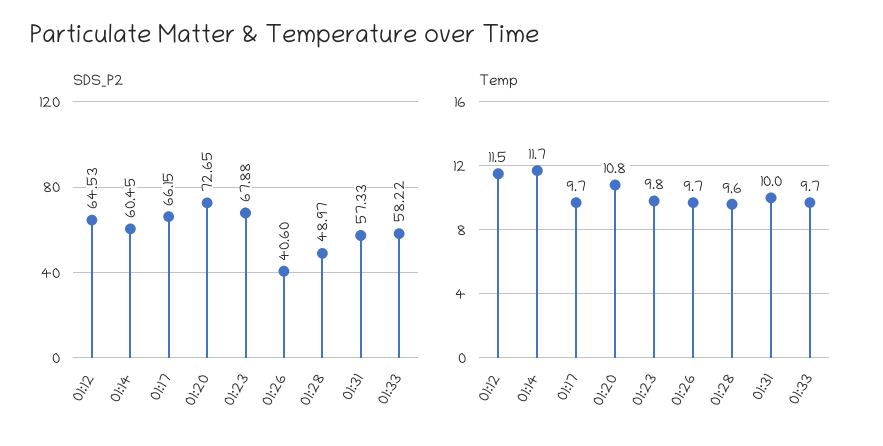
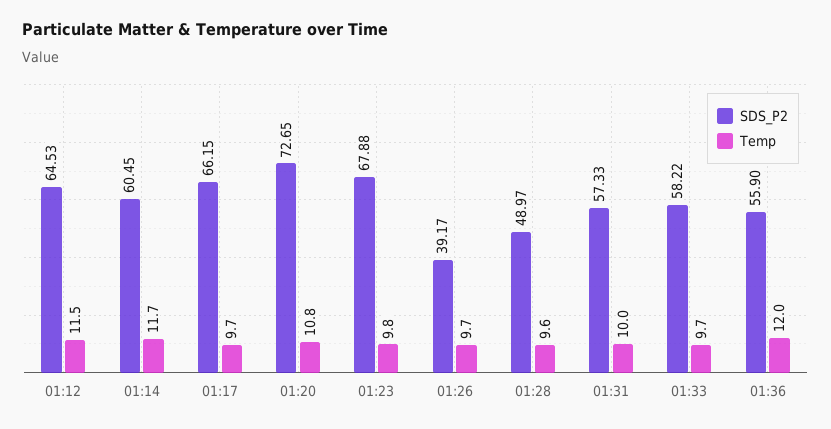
SDS_P2, 01:26: 40.6 -> 39.17
SDS_P2, 01:36: none -> 55.9
Temp, 01:36: none -> 12

